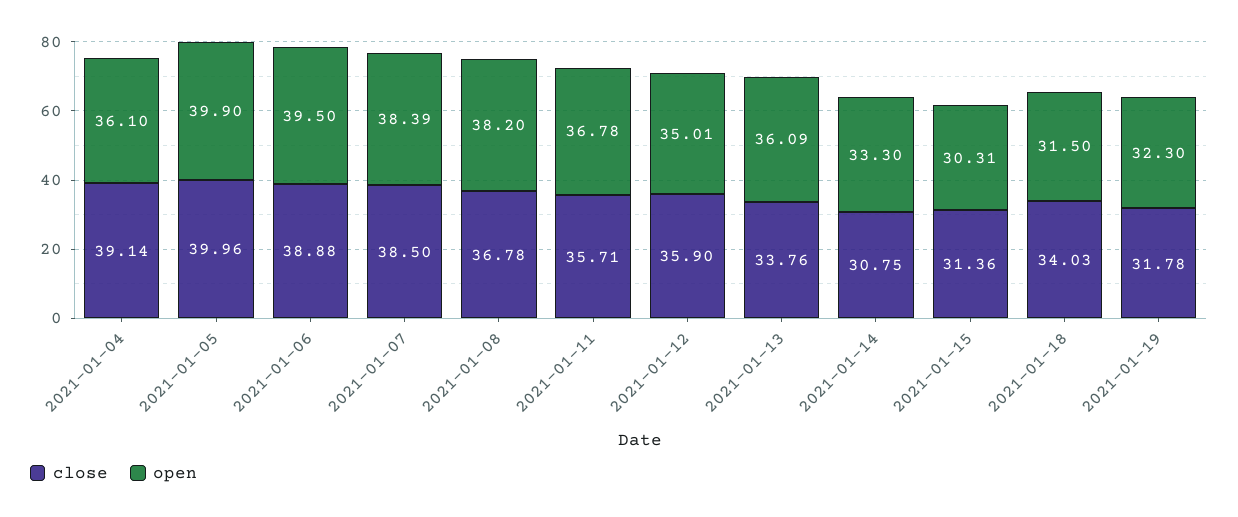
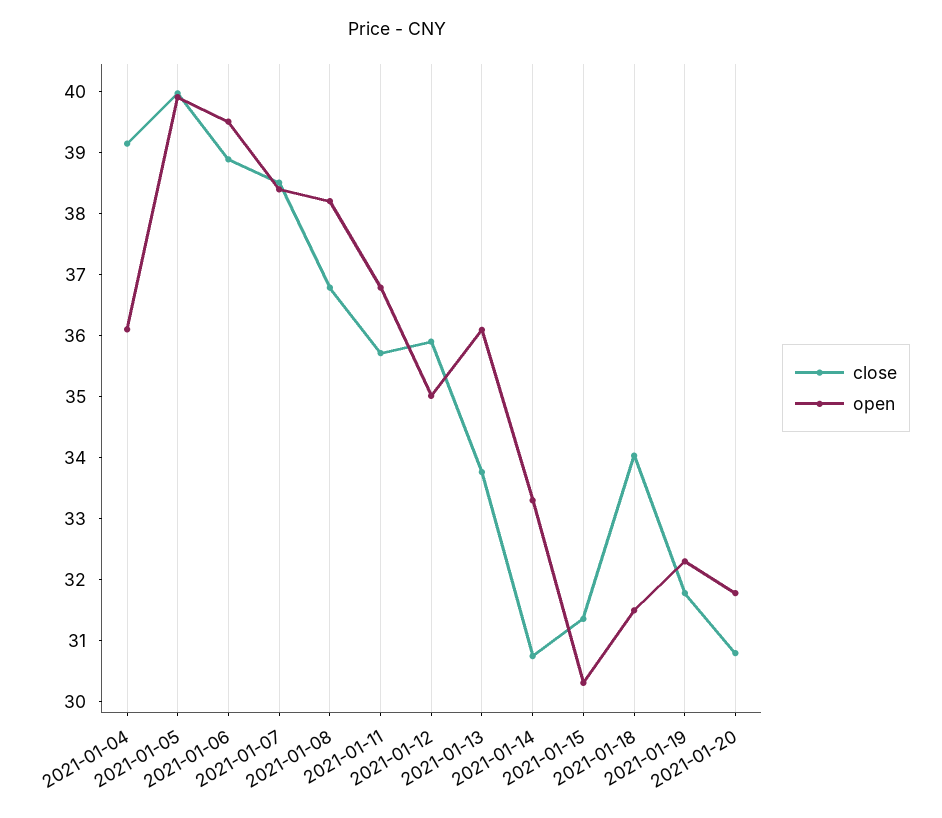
close, 2021-01-20: none -> 30.8
open, 2021-01-20: none -> 31.8

